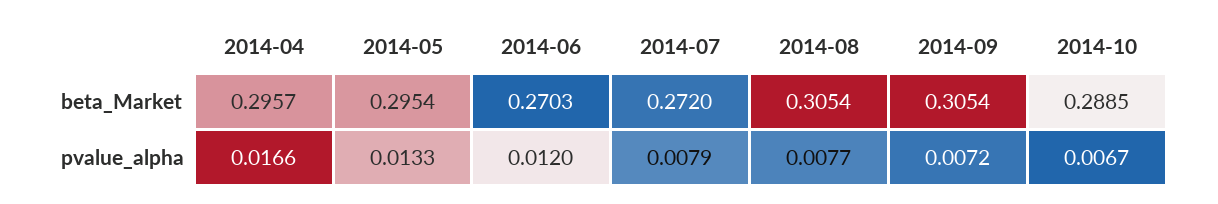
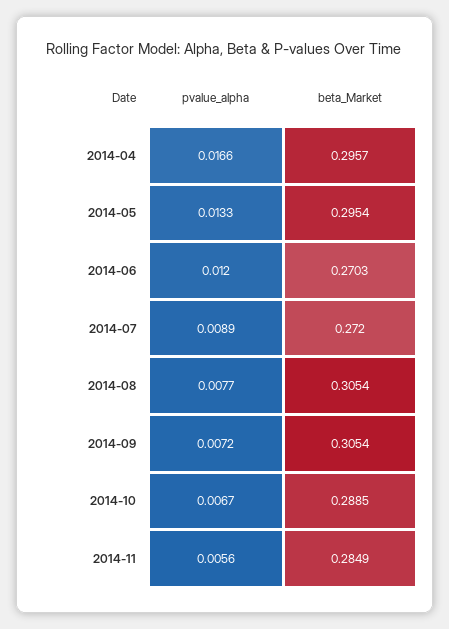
2014-07, pvalue_alpha: 0.0079 -> 0.0089
2014-11, pvalue_alpha: none -> 0.0056
2014-11, beta_Market: none -> 0.2849

